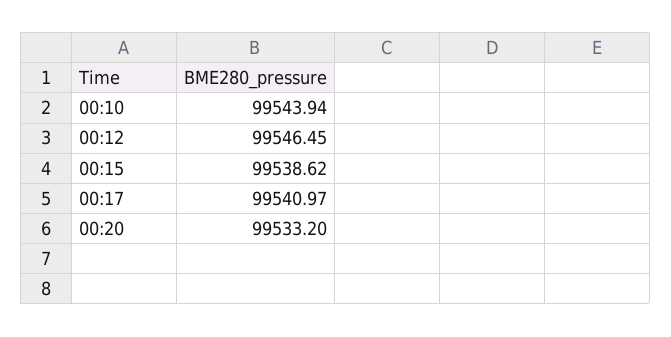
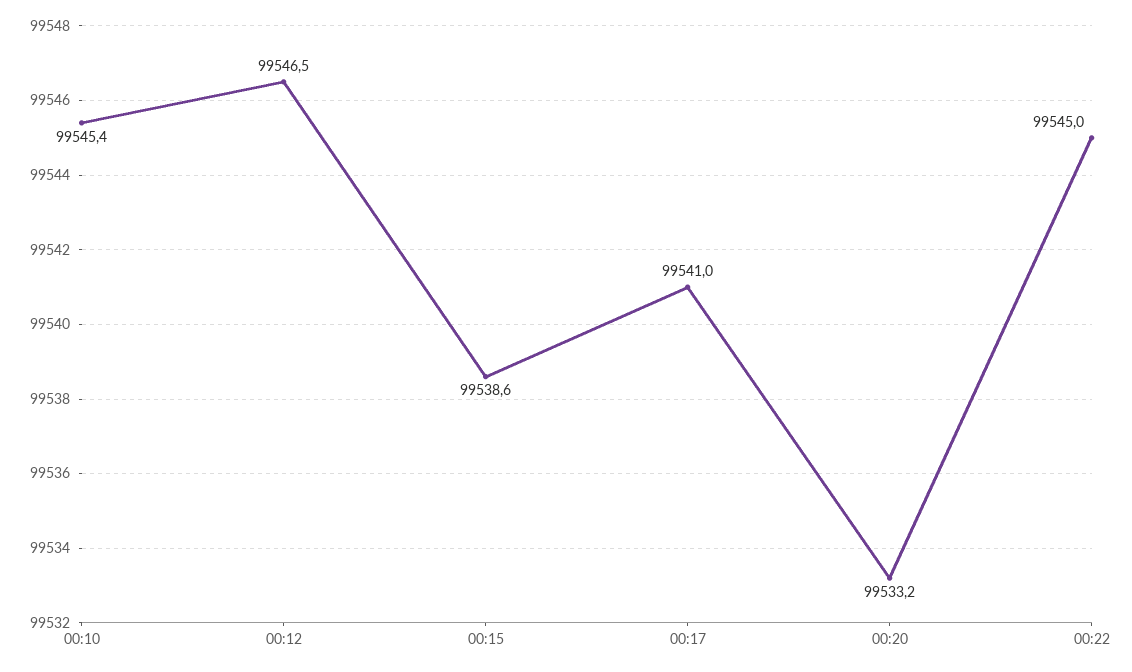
00:10: 99543.94 -> 99545.4
00:22: none -> 99545

